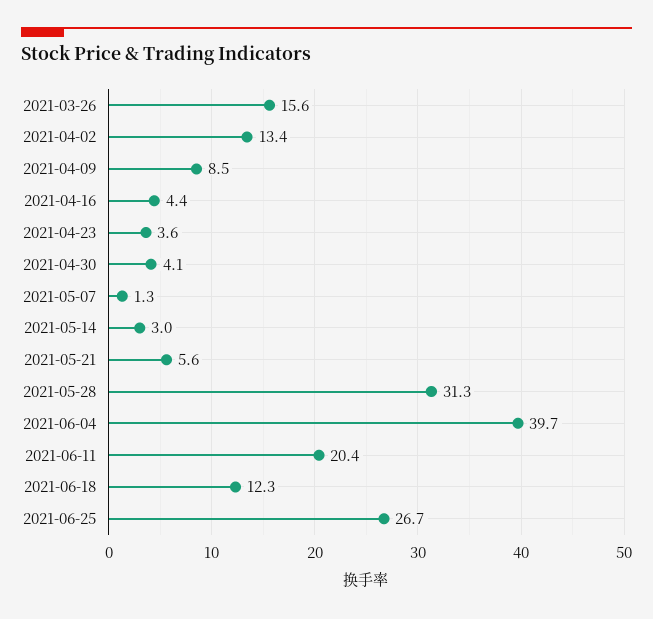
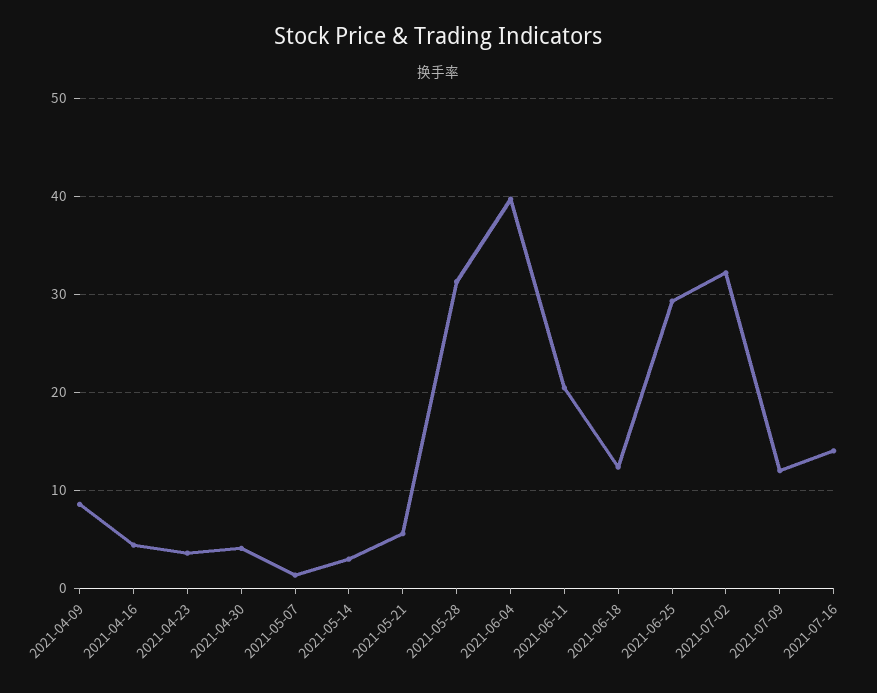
2021-03-26: 15.6 -> none
2021-04-02: 13.4 -> none
2021-06-25: 26.7 -> 29
2021-07-02: none -> 32
2021-07-09: none -> 12
2021-07-16: none -> 14

